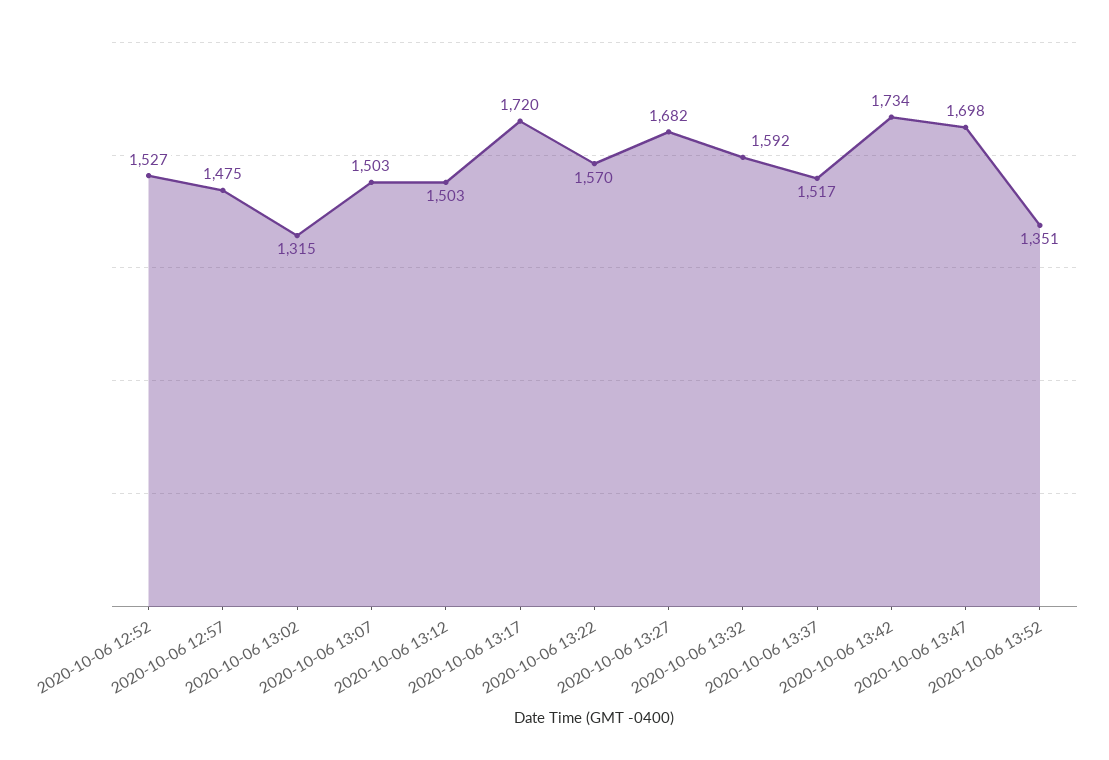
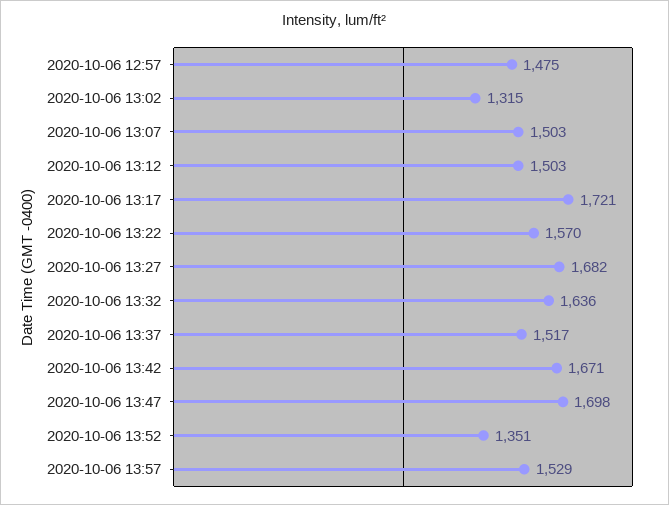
2020-10-06 12:52: 1527 -> none
2020-10-06 13:17: 1720 -> 1721
2020-10-06 13:32: 1592 -> 1636
2020-10-06 13:42: 1734 -> 1671
2020-10-06 13:57: none -> 1529

